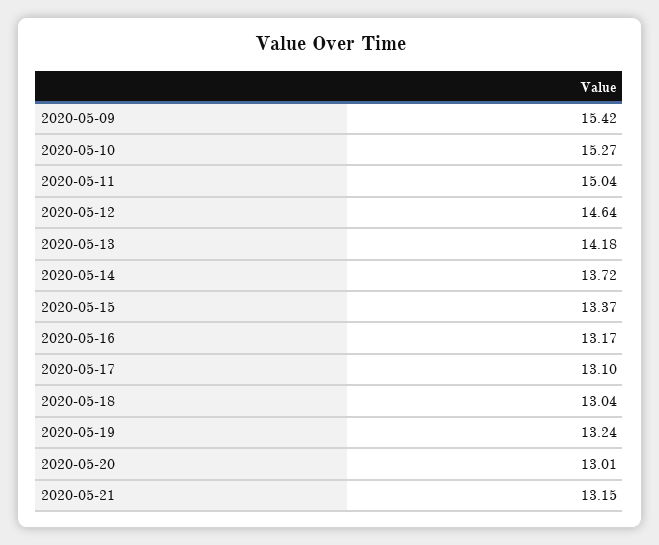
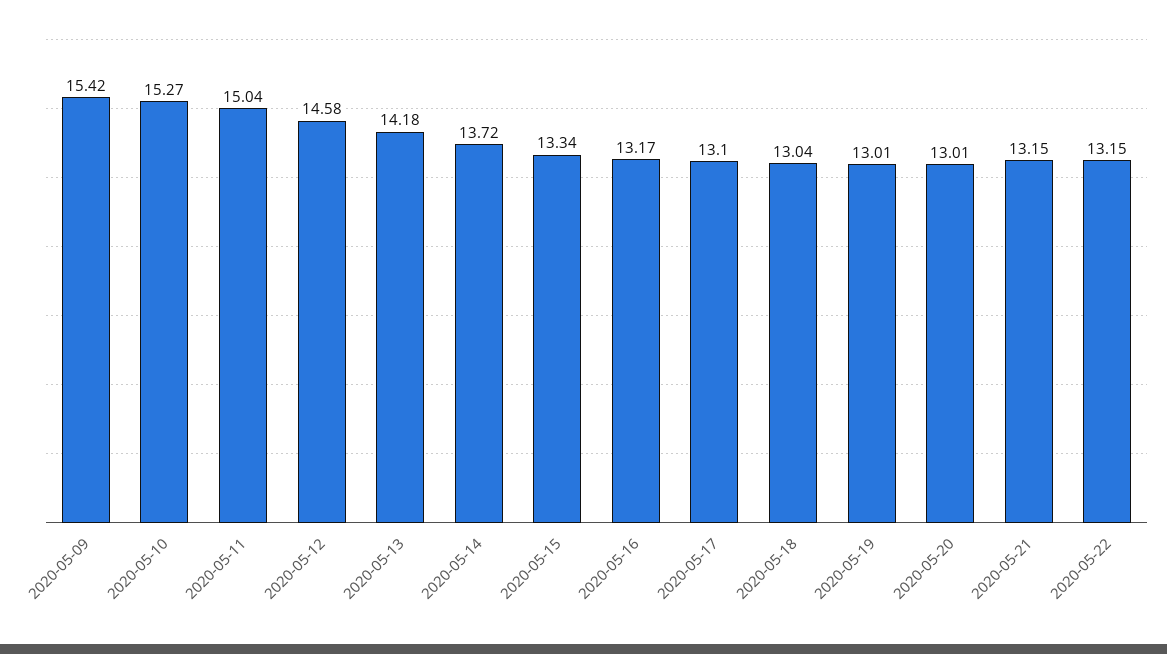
2020-05-12: 14.64 -> 14.58
2020-05-15: 13.37 -> 13.34
2020-05-19: 13.24 -> 13.01
2020-05-22: none -> 13.15

